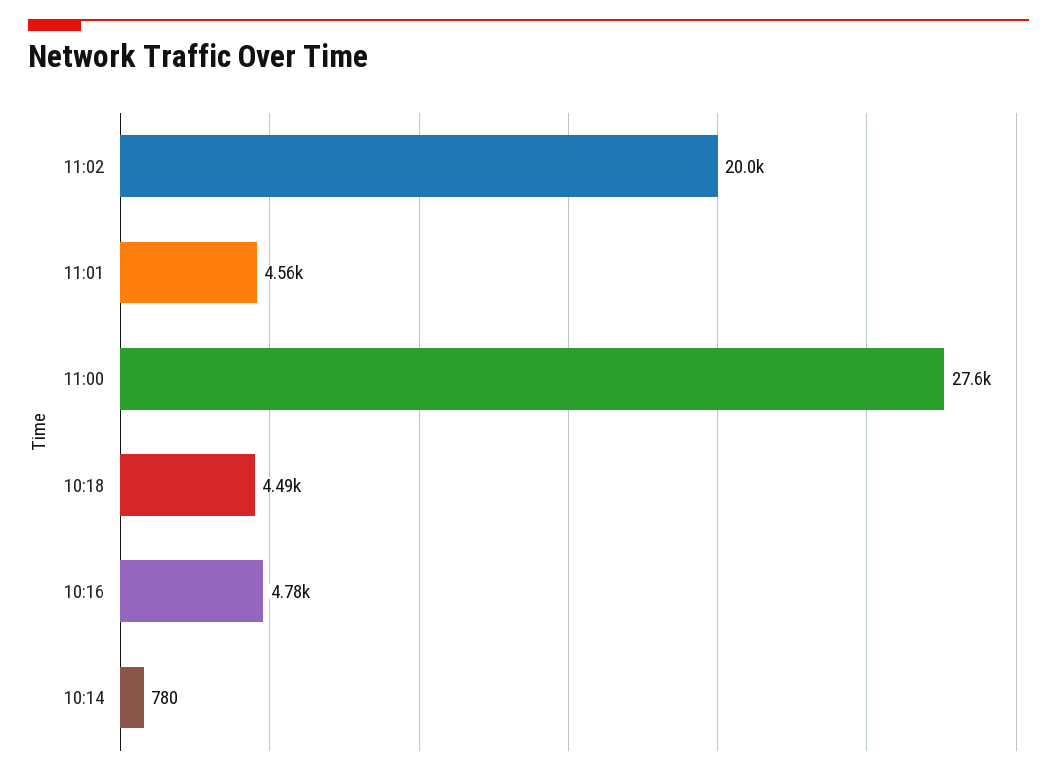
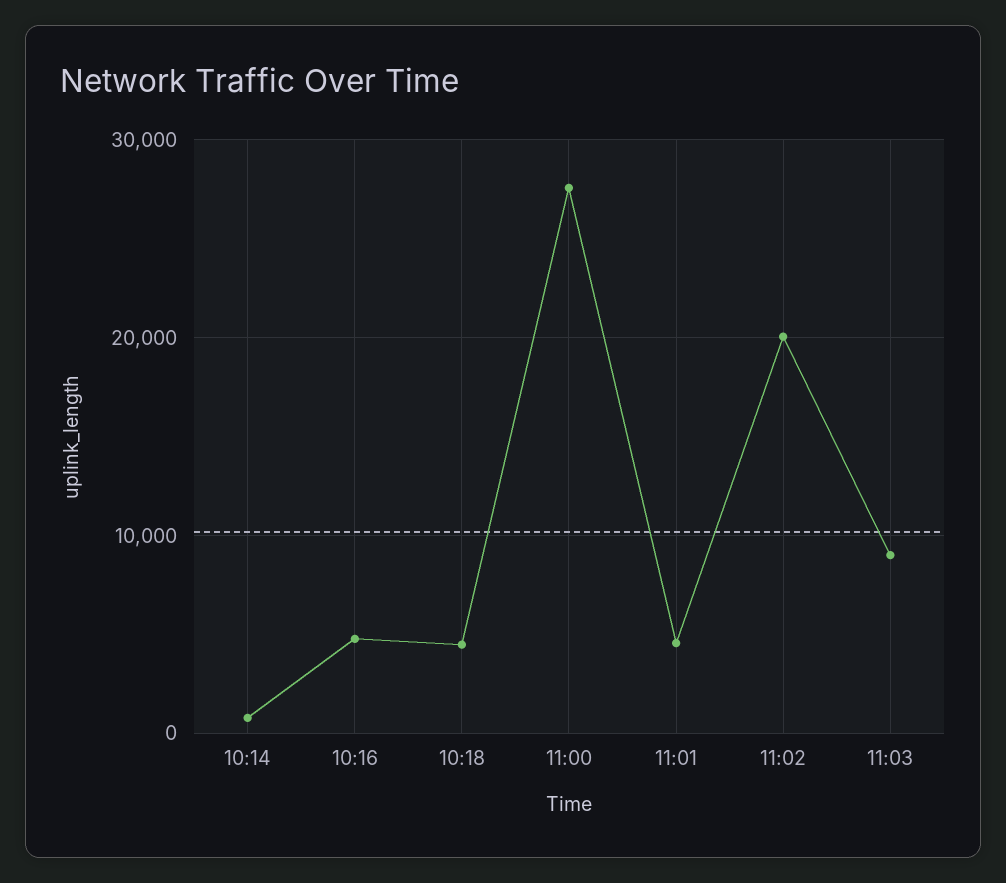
11:03: none -> 9000

